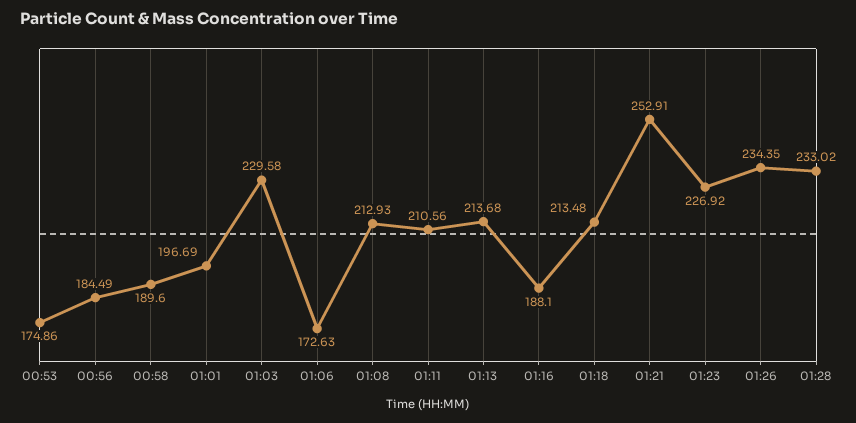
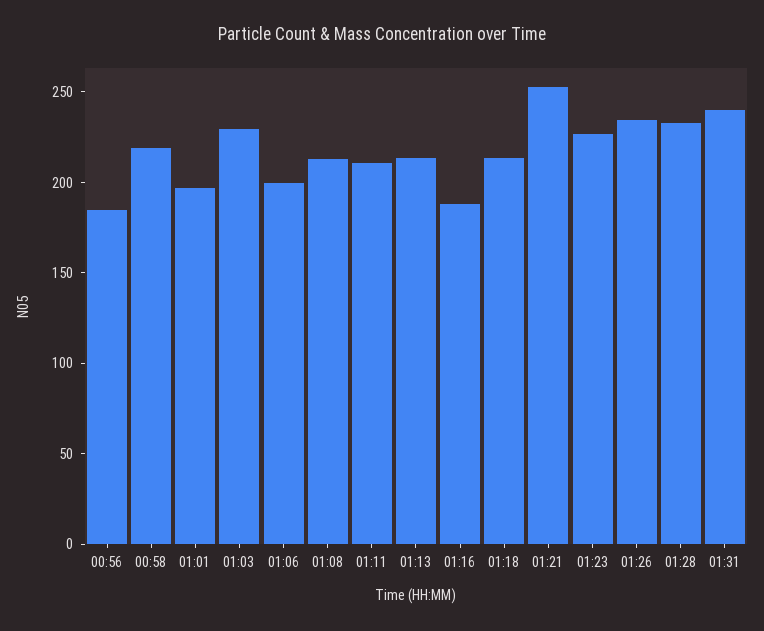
00:53: 174.86 -> none
00:58: 189.6 -> 220
01:06: 172.63 -> 200
01:31: none -> 240

